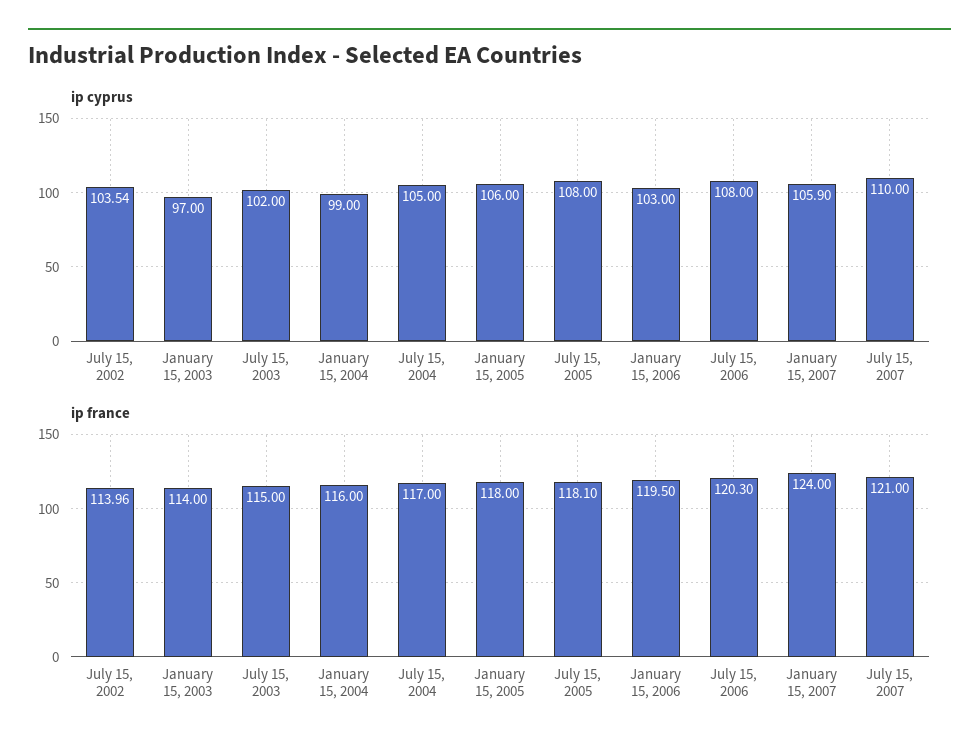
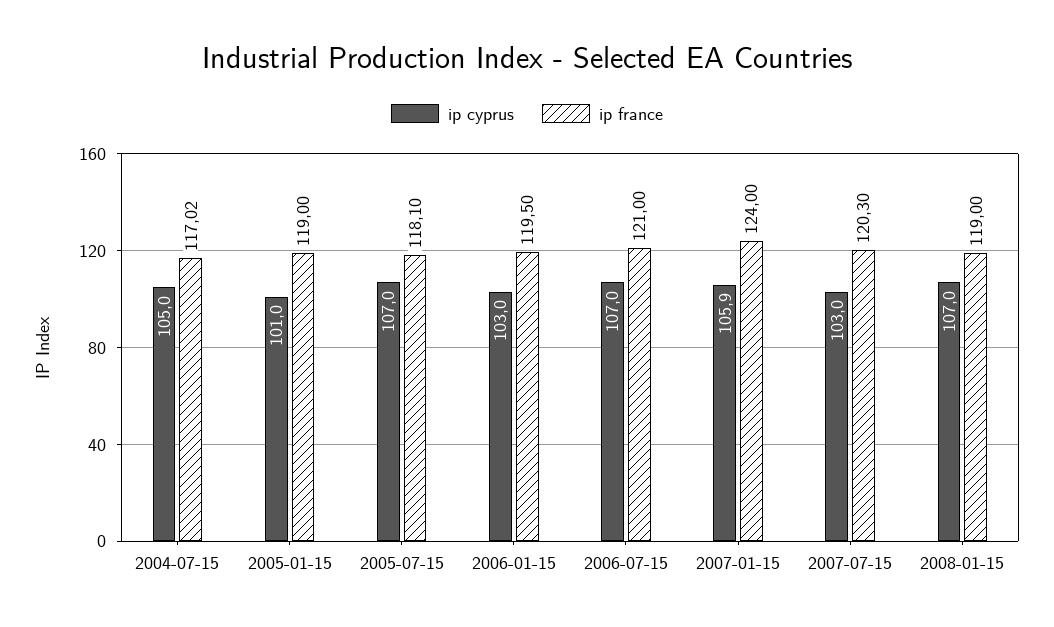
ip cyprus, July 15, 2002: 103.54 -> none
ip cyprus, January 15, 2003: 97 -> none
ip cyprus, July 15, 2003: 102 -> none
ip cyprus, January 15, 2004: 99 -> none
ip cyprus, January 15, 2005: 106 -> 101
ip cyprus, July 15, 2005: 108 -> 107
ip cyprus, July 15, 2006: 108 -> 107
ip cyprus, July 15, 2007: 110 -> 103
ip france, July 15, 2002: 113.96 -> none
ip france, January 15, 2003: 114 -> none
ip france, July 15, 2003: 115 -> none
ip france, January 15, 2004: 116 -> none
ip france, July 15, 2004: 117 -> 117.02
ip france, January 15, 2005: 118 -> 119
ip france, July 15, 2006: 120.3 -> 121
ip france, July 15, 2007: 121 -> 120.3
ip cyprus, 2008-01-15: none -> 107
ip france, 2008-01-15: none -> 119

